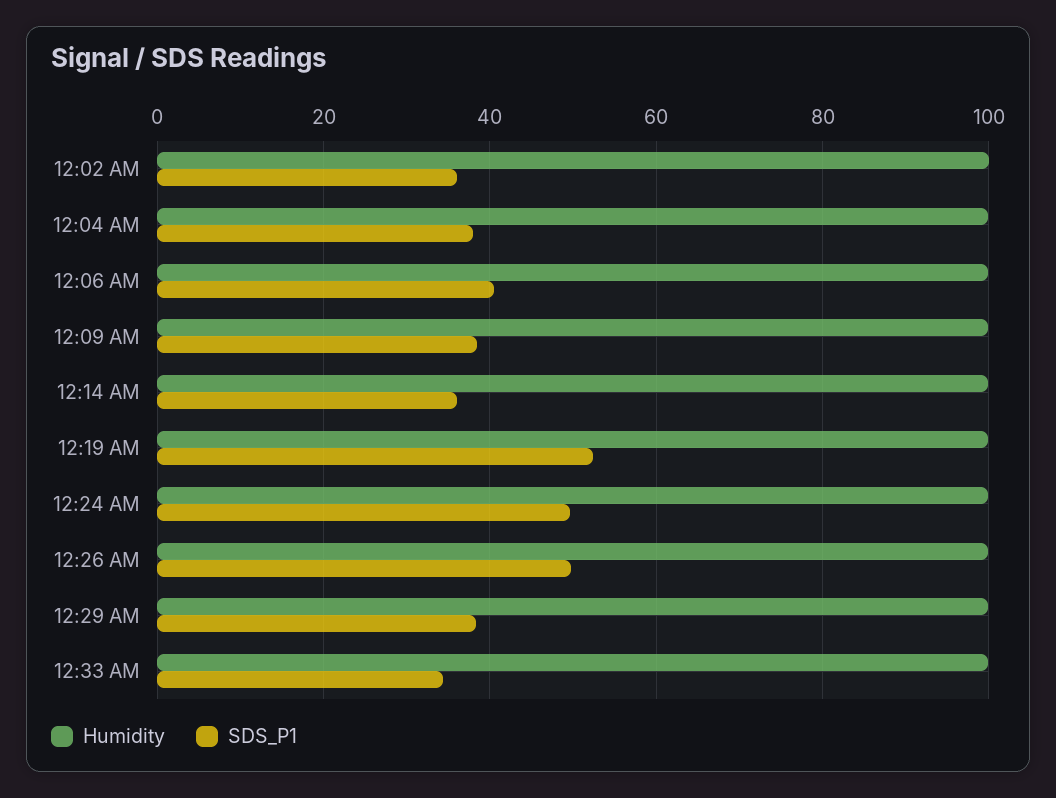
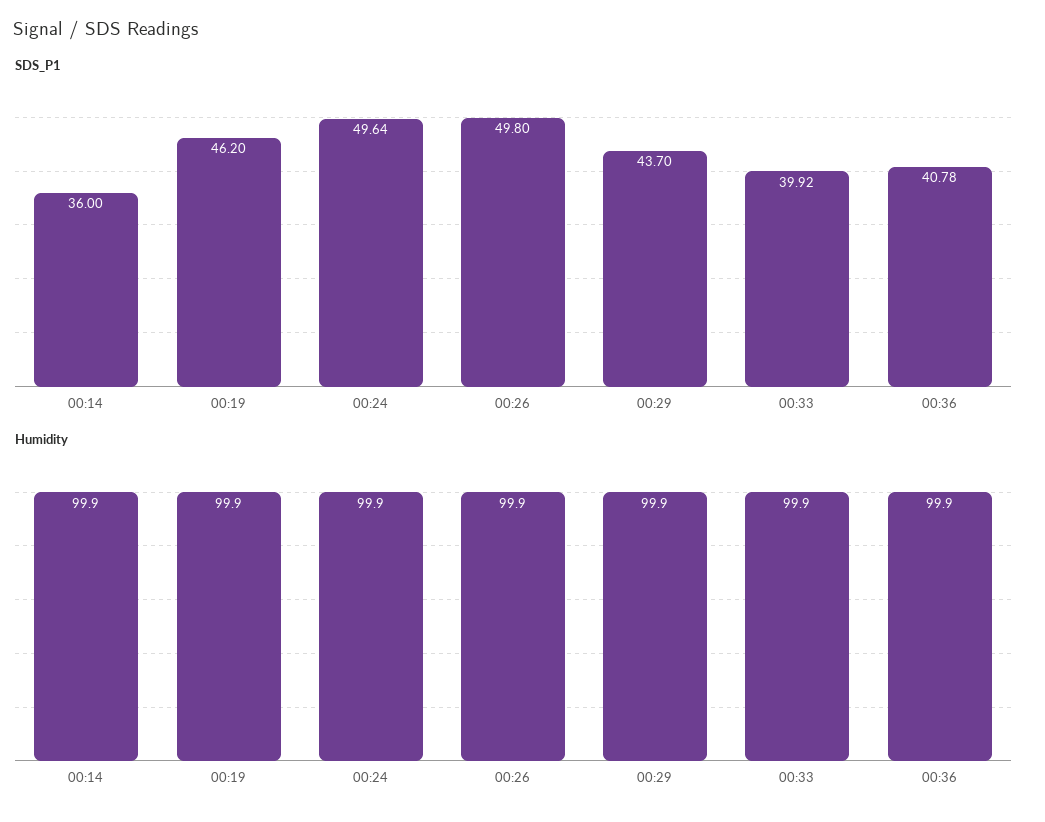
Humidity, 12:02 AM: 100 -> none
SDS_P1, 12:02 AM: 36 -> none
Humidity, 12:04 AM: 100 -> none
SDS_P1, 12:04 AM: 38 -> none
Humidity, 12:06 AM: 100 -> none
SDS_P1, 12:06 AM: 40 -> none
Humidity, 12:09 AM: 100 -> none
SDS_P1, 12:09 AM: 38 -> none
SDS_P1, 12:19 AM: 52 -> 46.2
SDS_P1, 12:29 AM: 38 -> 43.7
SDS_P1, 12:33 AM: 34 -> 39.92
SDS_P1, 00:36: none -> 40.78
Humidity, 00:36: none -> 99.9

